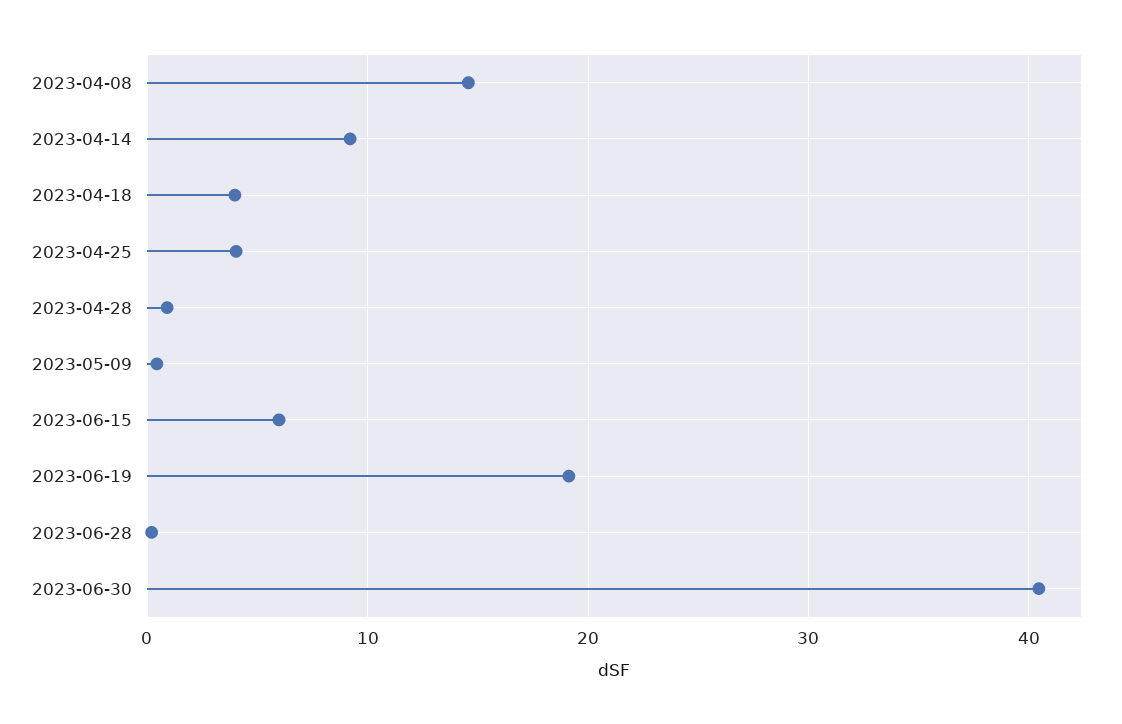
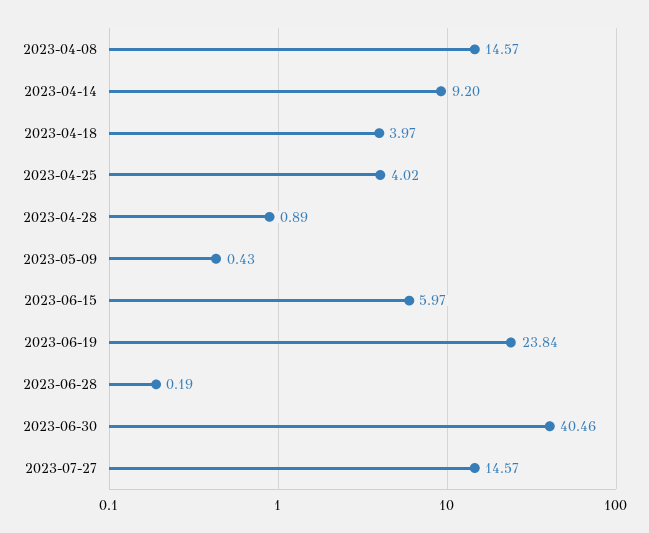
2023-06-19: 19 -> 23.84
2023-07-27: none -> 14.57

